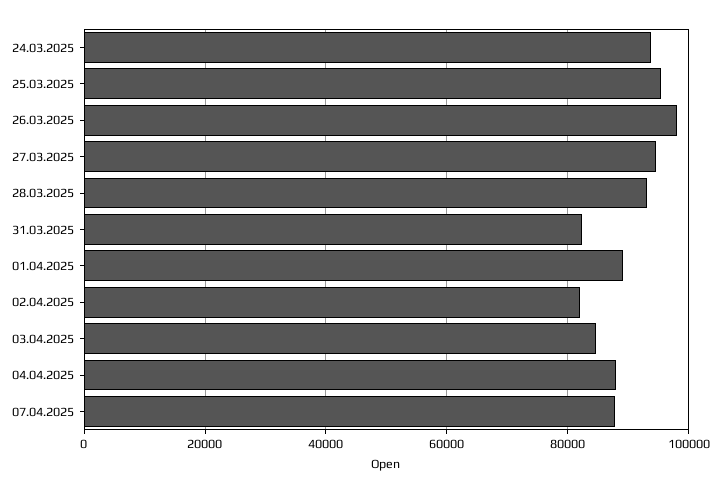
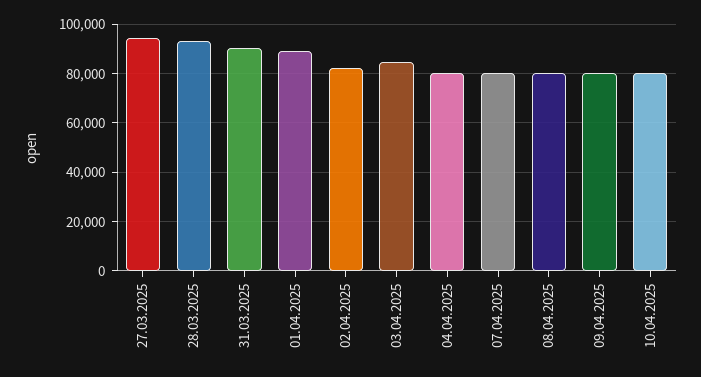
24.03.2025: 94000 -> none
25.03.2025: 96000 -> none
26.03.2025: 98000 -> none
31.03.2025: 82000 -> 90000
04.04.2025: 88000 -> 80000
07.04.2025: 88000 -> 80000
08.04.2025: none -> 80000
09.04.2025: none -> 80000
10.04.2025: none -> 80000

